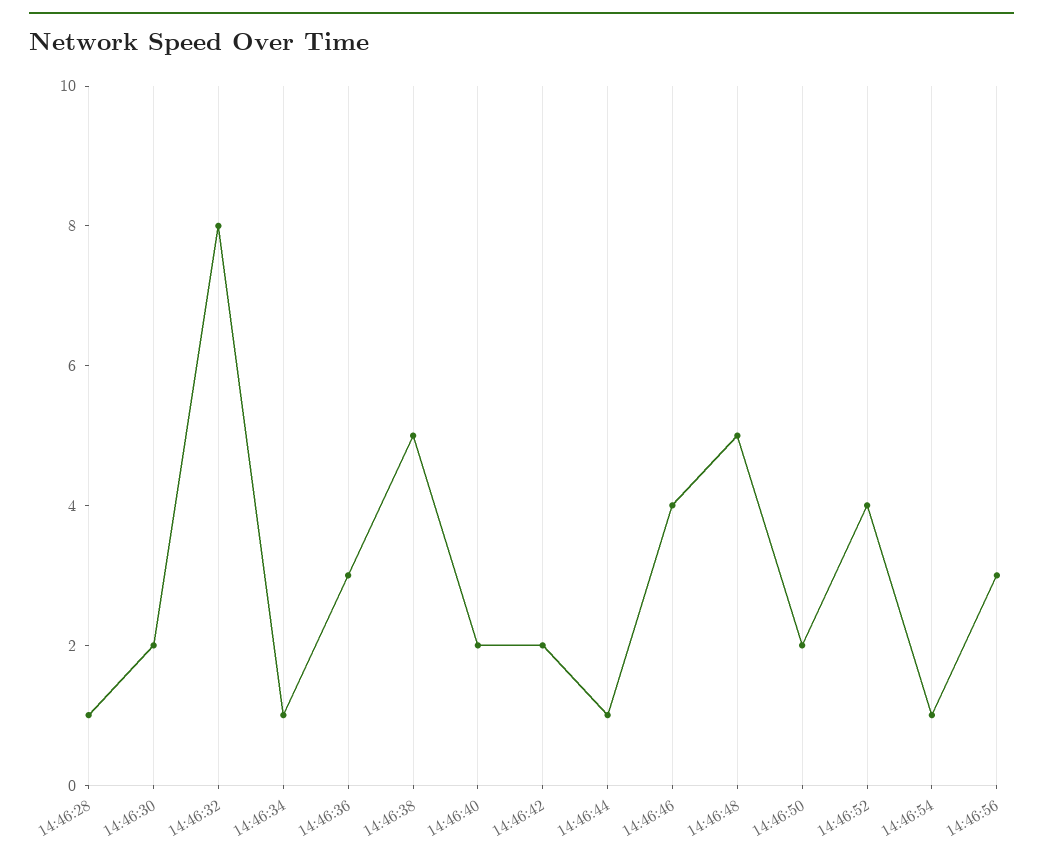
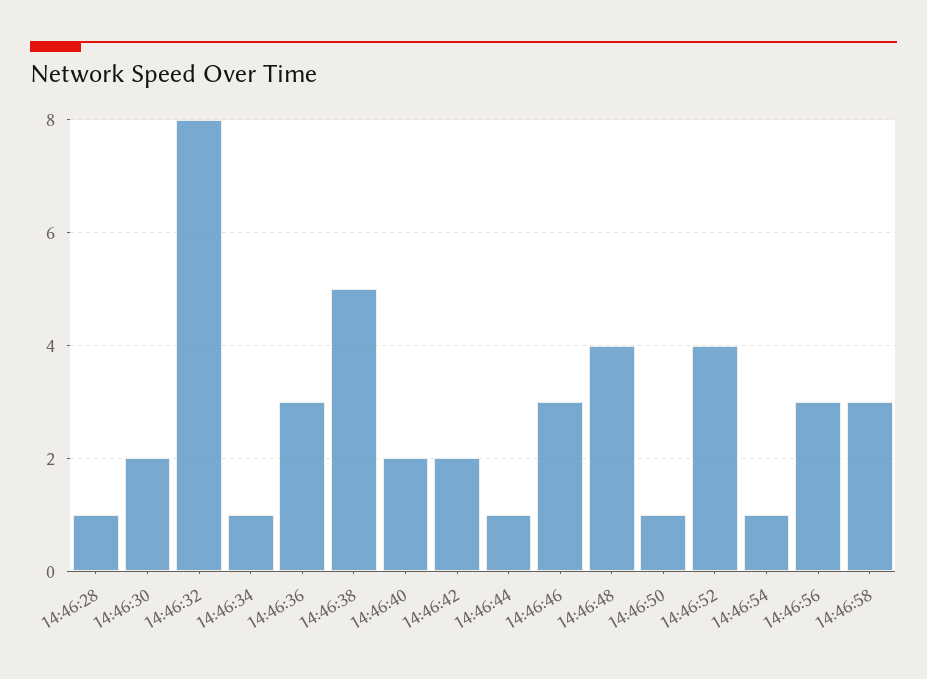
14:46:46: 4 -> 3
14:46:48: 5 -> 4
14:46:50: 2 -> 1
14:46:58: none -> 3

